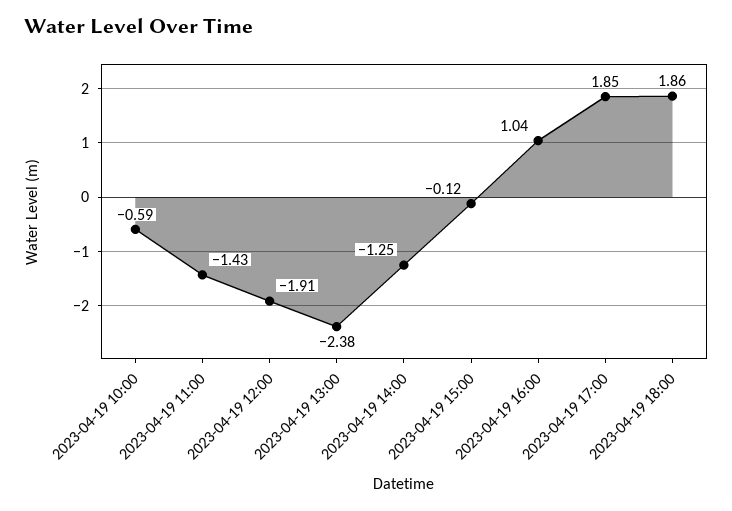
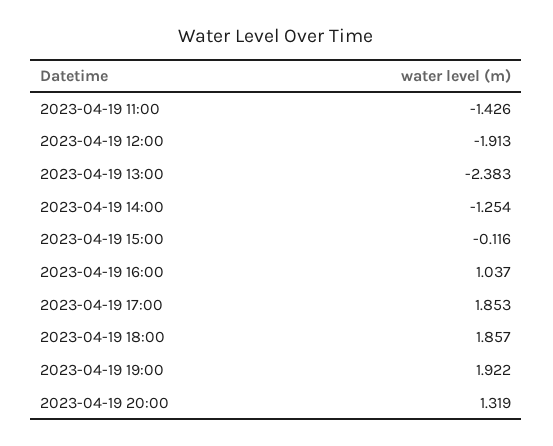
2023-04-19 10:00: -0.59 -> none
2023-04-19 19:00: none -> 1.922
2023-04-19 20:00: none -> 1.319

